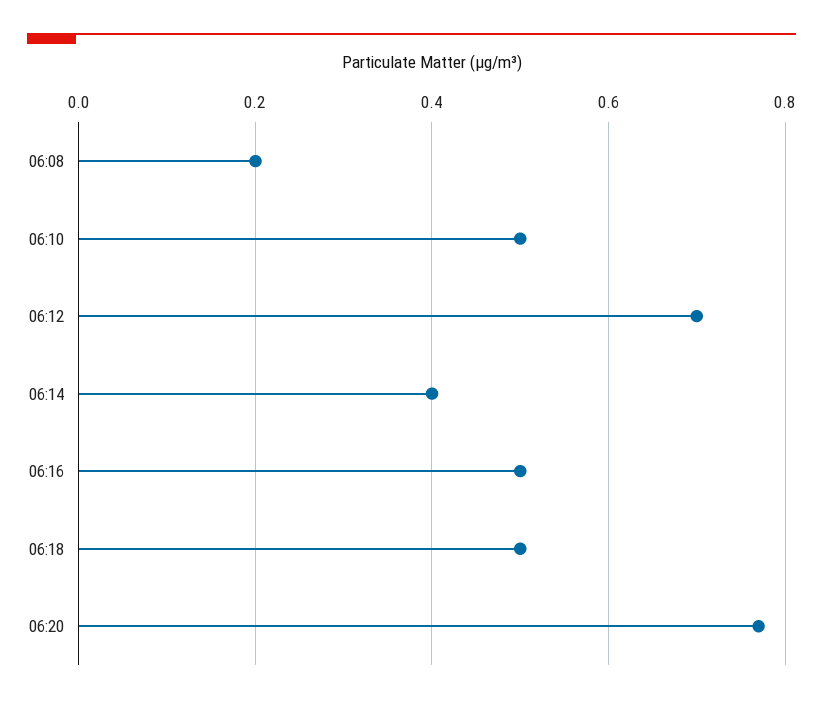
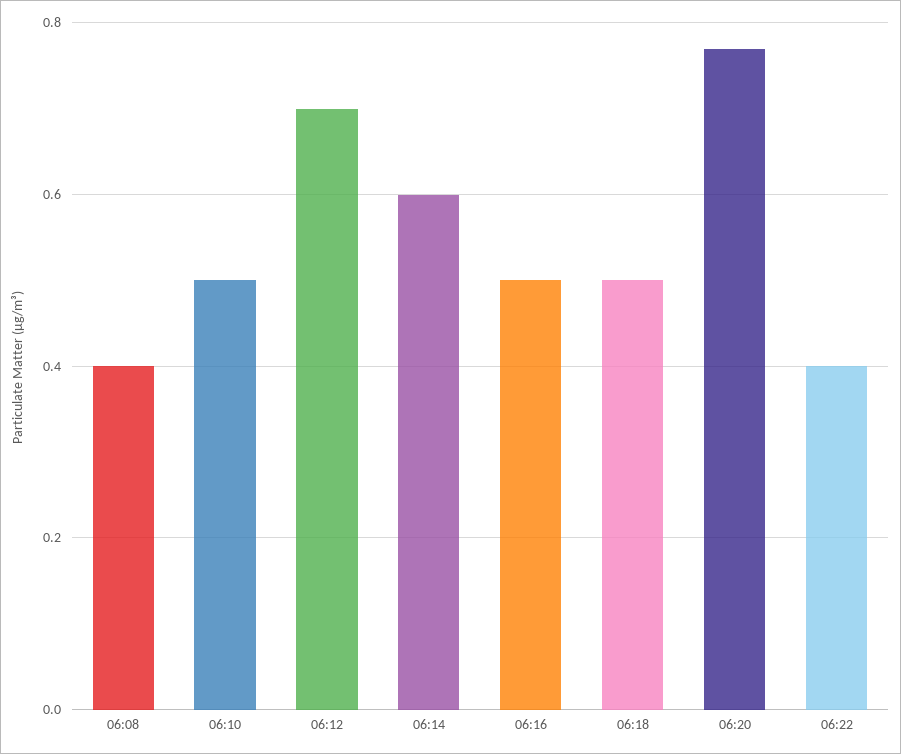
06:08: 0.2 -> 0.4
06:14: 0.4 -> 0.6
06:22: none -> 0.4

